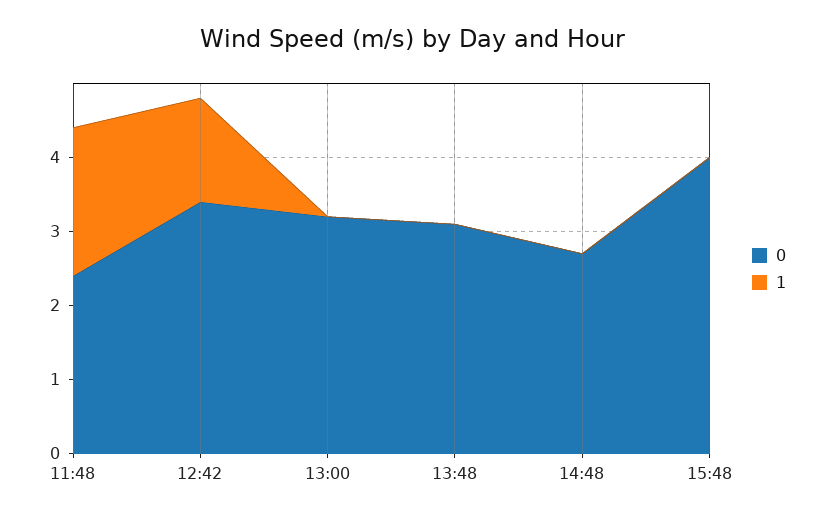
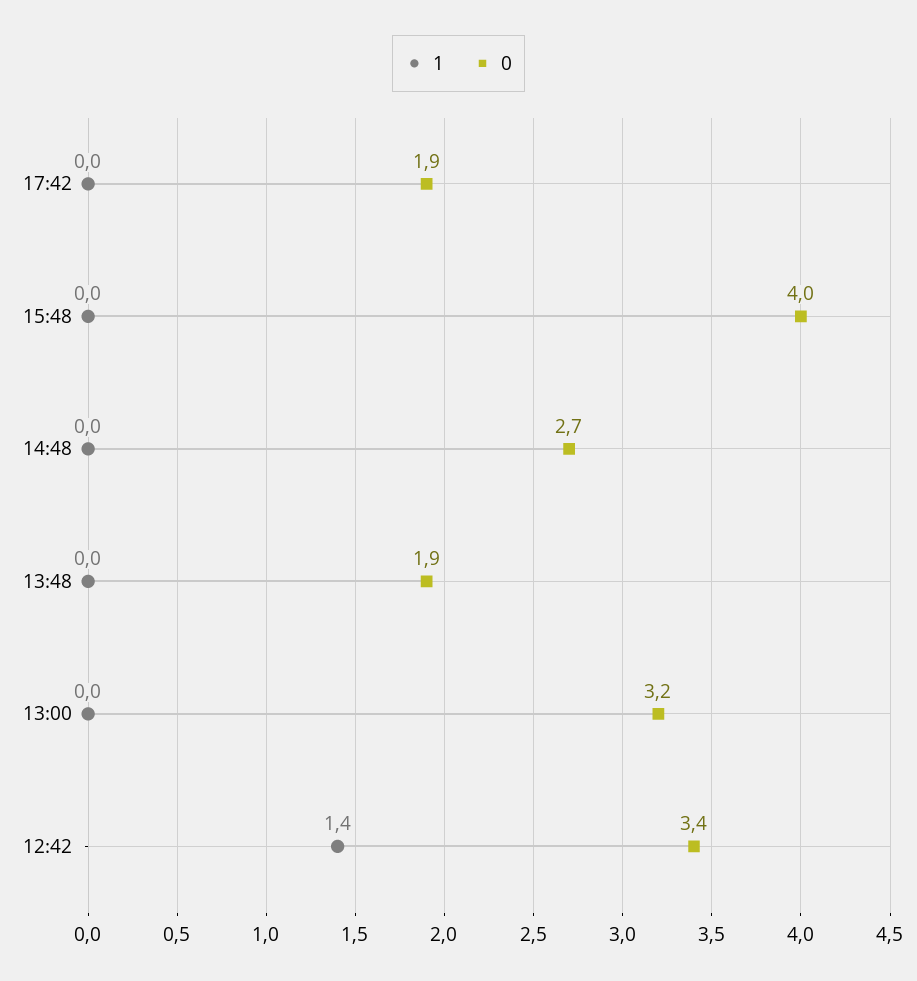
0, 11:48: 2.5 -> none
1, 11:48: 2 -> none
0, 13:48: 3 -> 1.9
1, 17:42: none -> 0
0, 17:42: none -> 1.9

